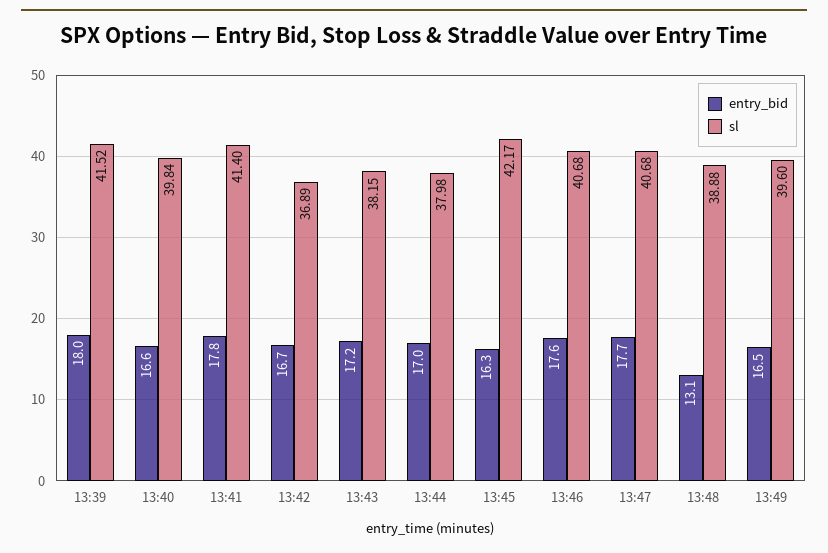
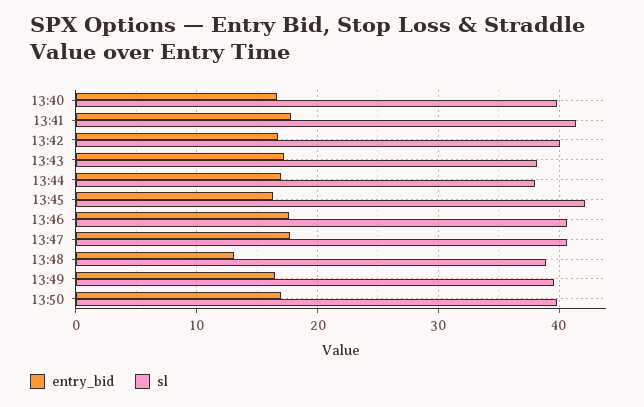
entry_bid, 13:39: 18 -> none
sl, 13:39: 41.52 -> none
sl, 13:42: 36.89 -> 40
entry_bid, 13:50: none -> 17
sl, 13:50: none -> 40

